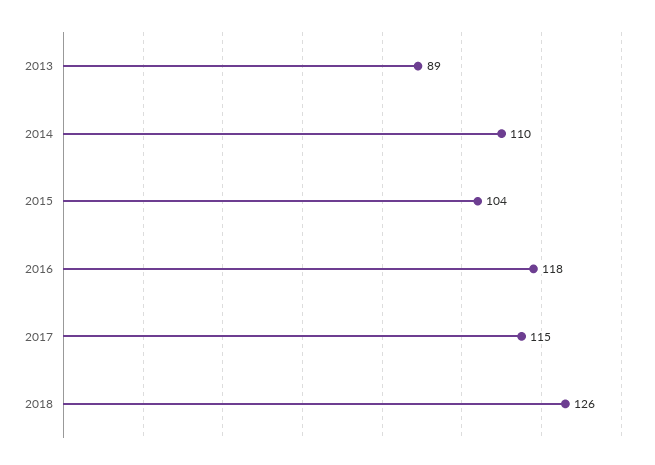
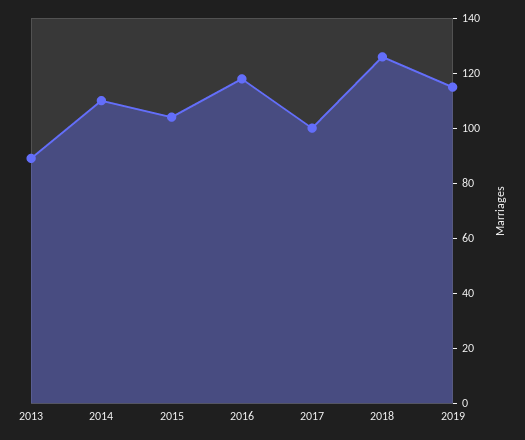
2017: 115 -> 100
2019: none -> 115

